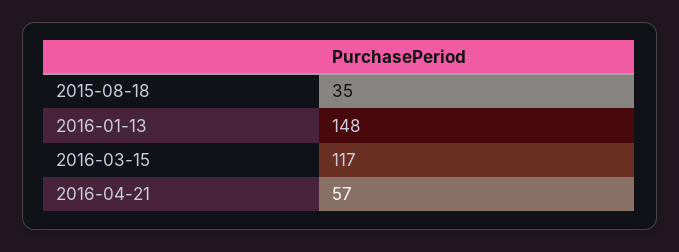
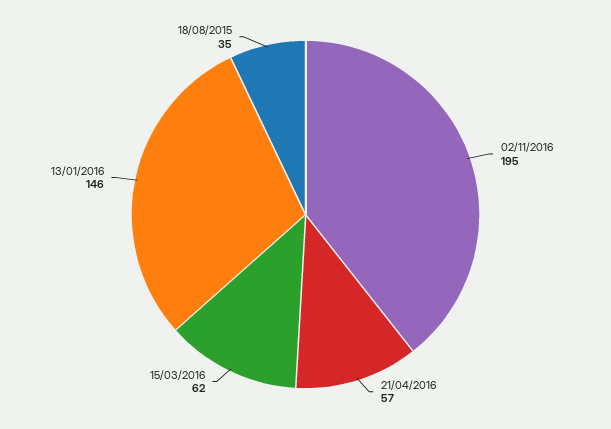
2016-01-13: 148 -> 146
2016-03-15: 117 -> 62
02/11/2016: none -> 195

